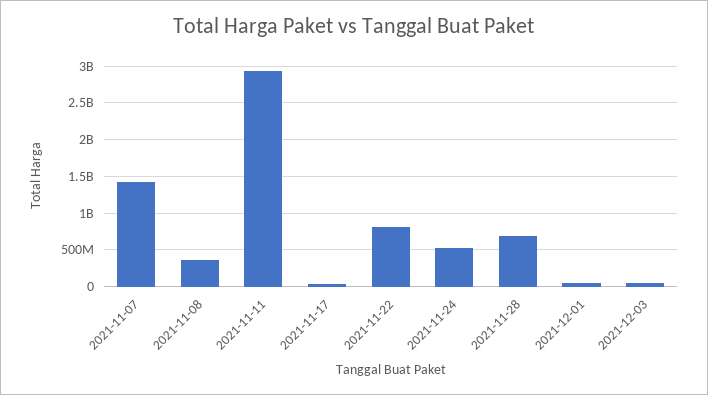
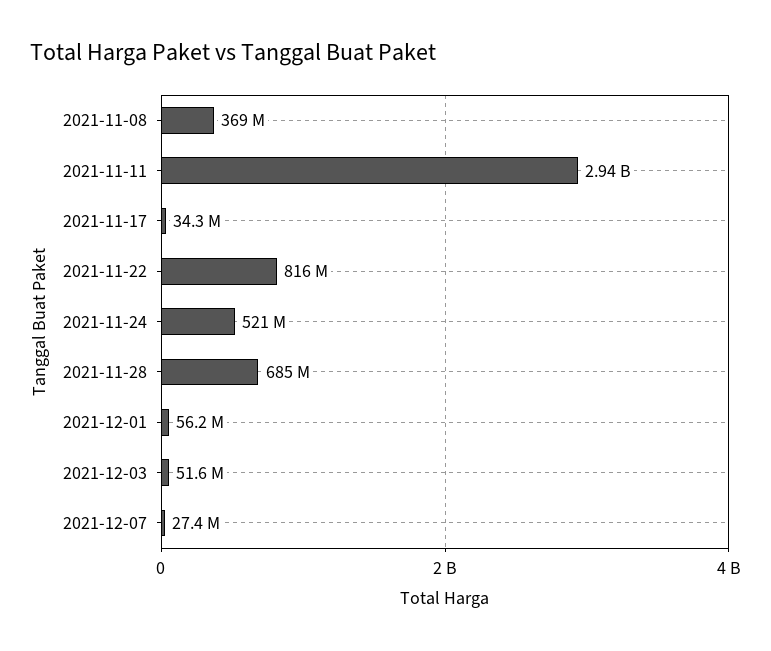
2021-11-07: 1400000000 -> none
2021-12-07: none -> 27400000

